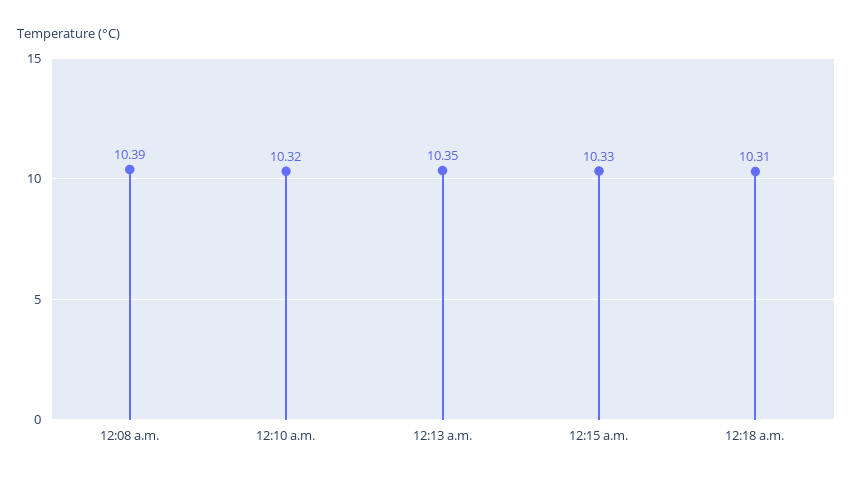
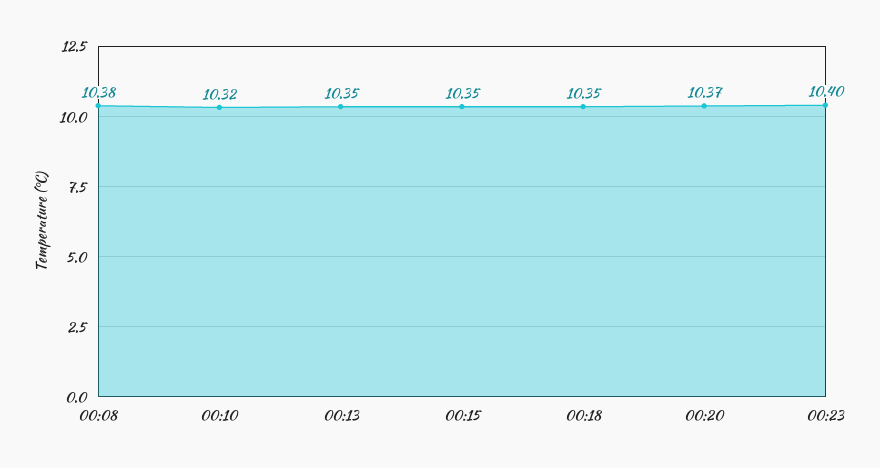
12:08 a.m.: 10.39 -> 10.38
12:15 a.m.: 10.33 -> 10.35
12:18 a.m.: 10.31 -> 10.35
00:20: none -> 10.37
00:23: none -> 10.4

